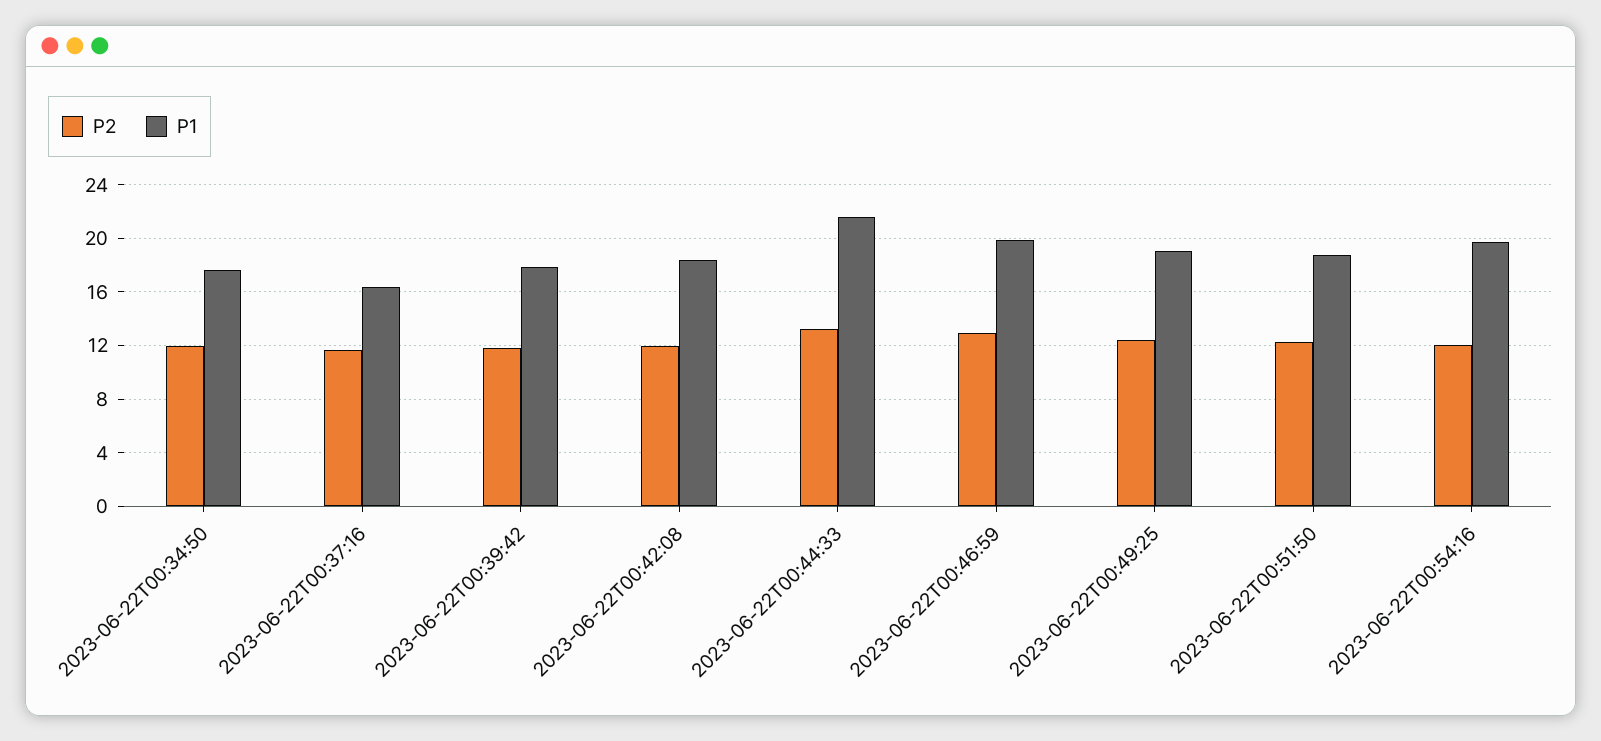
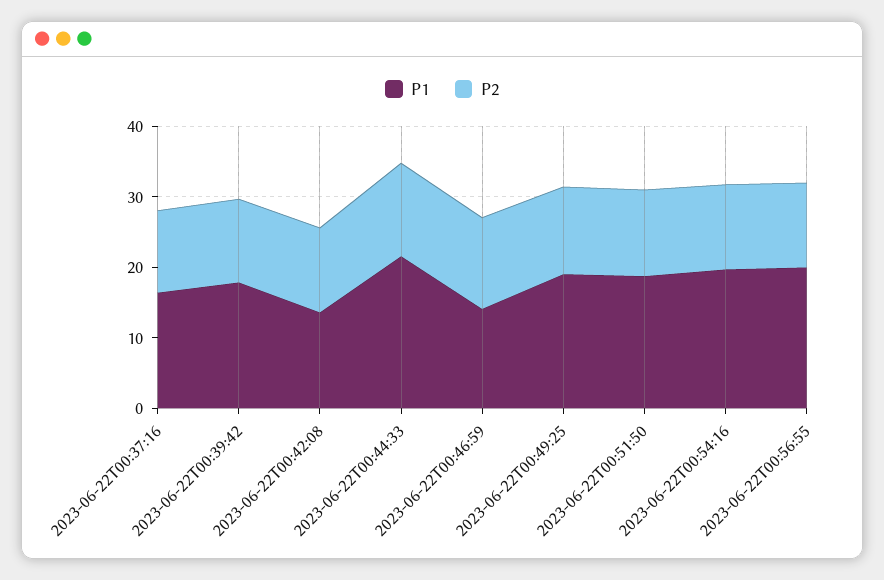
P2, 2023-06-22T00:34:50: 12 -> none
P1, 2023-06-22T00:34:50: 17.5 -> none
P1, 2023-06-22T00:42:08: 18.5 -> 14
P1, 2023-06-22T00:46:59: 20 -> 14
P1, 2023-06-22T00:56:55: none -> 20
P2, 2023-06-22T00:56:55: none -> 12

